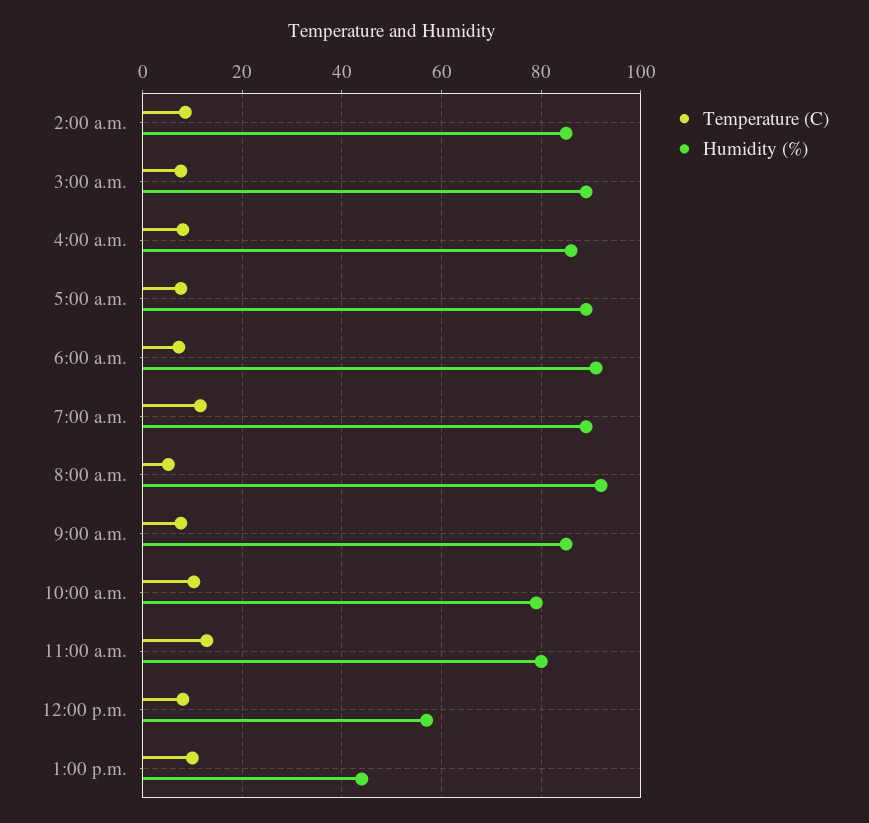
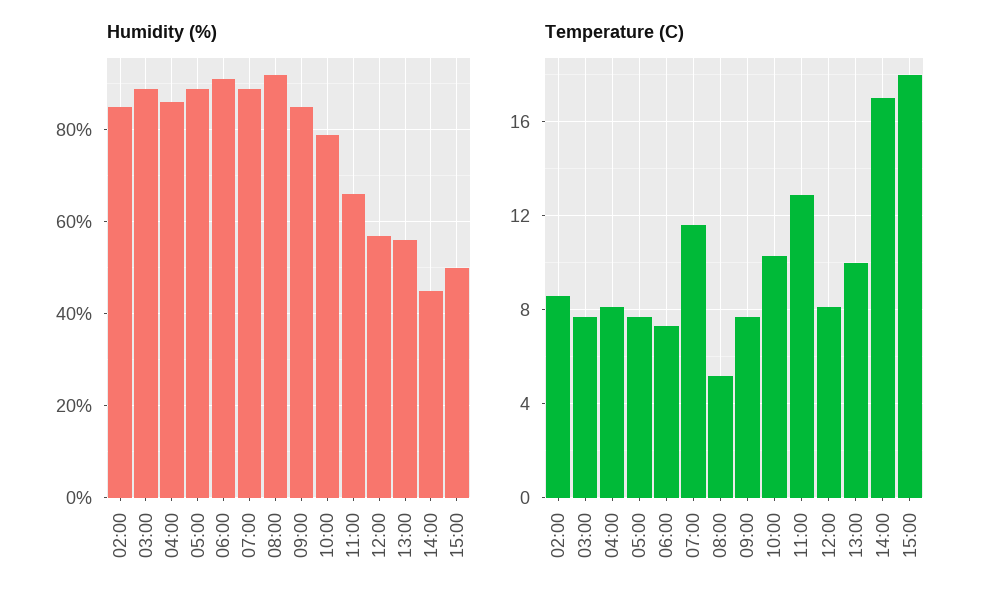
Humidity (%), 11:00 a.m.: 80 -> 65
Humidity (%), 1:00 p.m.: 44 -> 55
Humidity (%), 14:00: none -> 45
Humidity (%), 15:00: none -> 50
Temperature (C), 14:00: none -> 17
Temperature (C), 15:00: none -> 18

